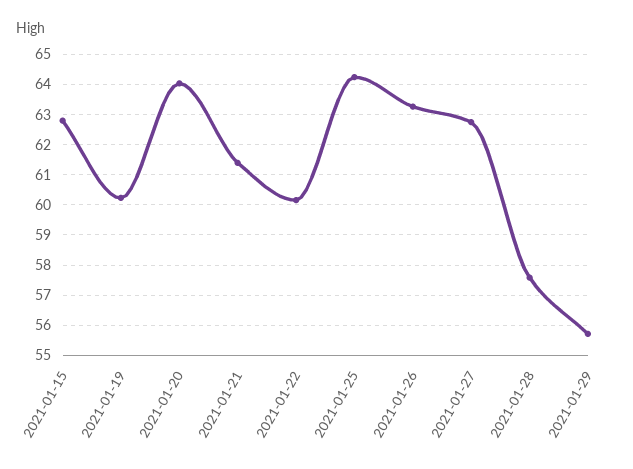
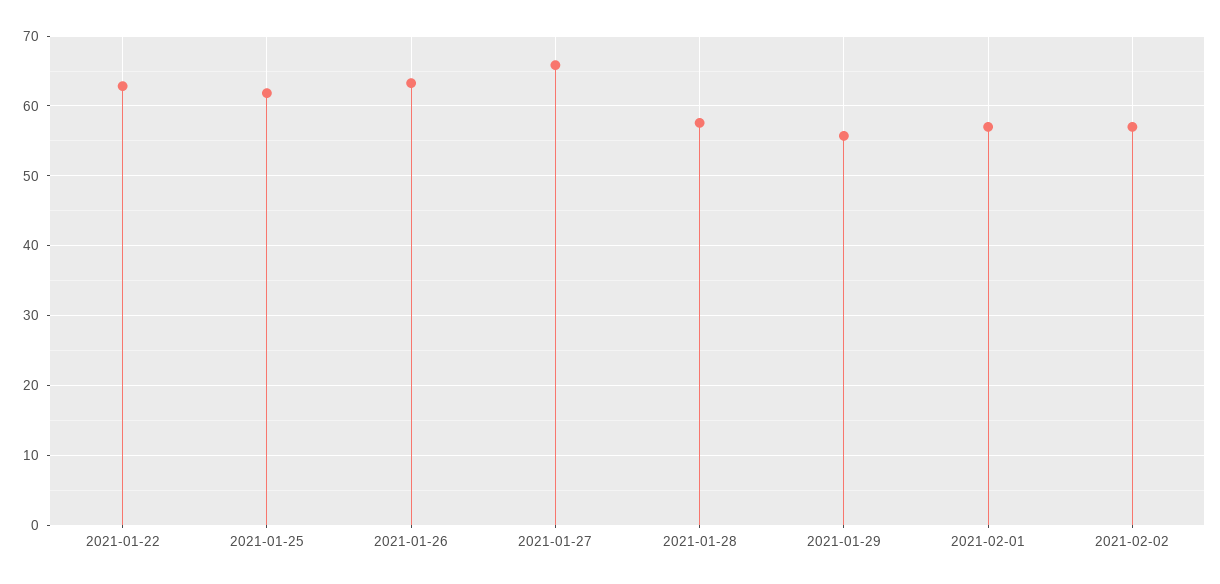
2021-01-15: 62.8 -> none
2021-01-19: 60.2 -> none
2021-01-20: 64 -> none
2021-01-21: 61.4 -> none
2021-01-22: 60.2 -> 63
2021-01-25: 64.2 -> 62
2021-01-27: 62.8 -> 66
2021-02-01: none -> 57
2021-02-02: none -> 57

